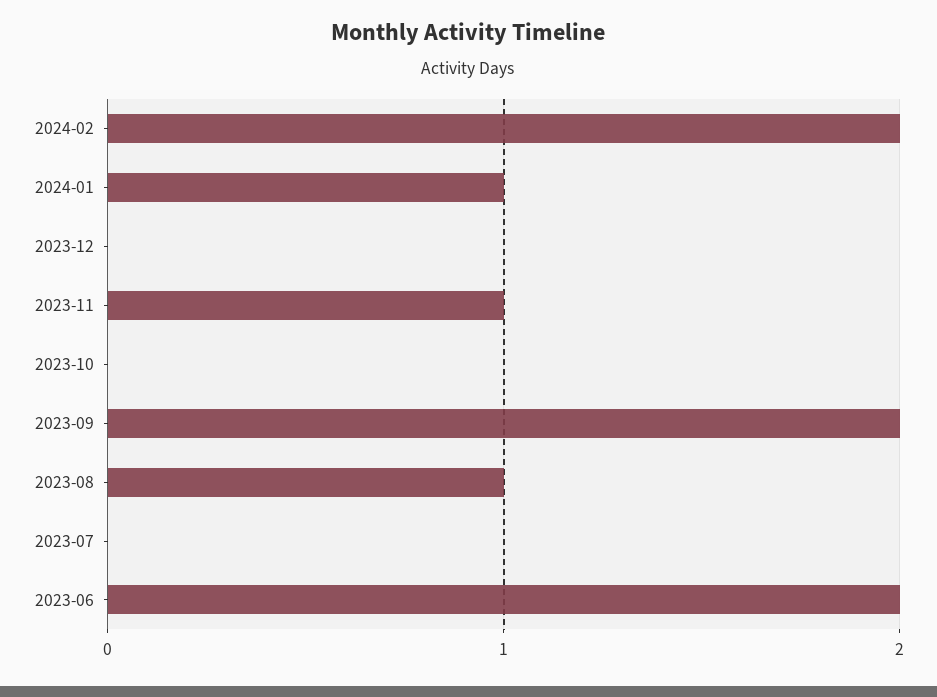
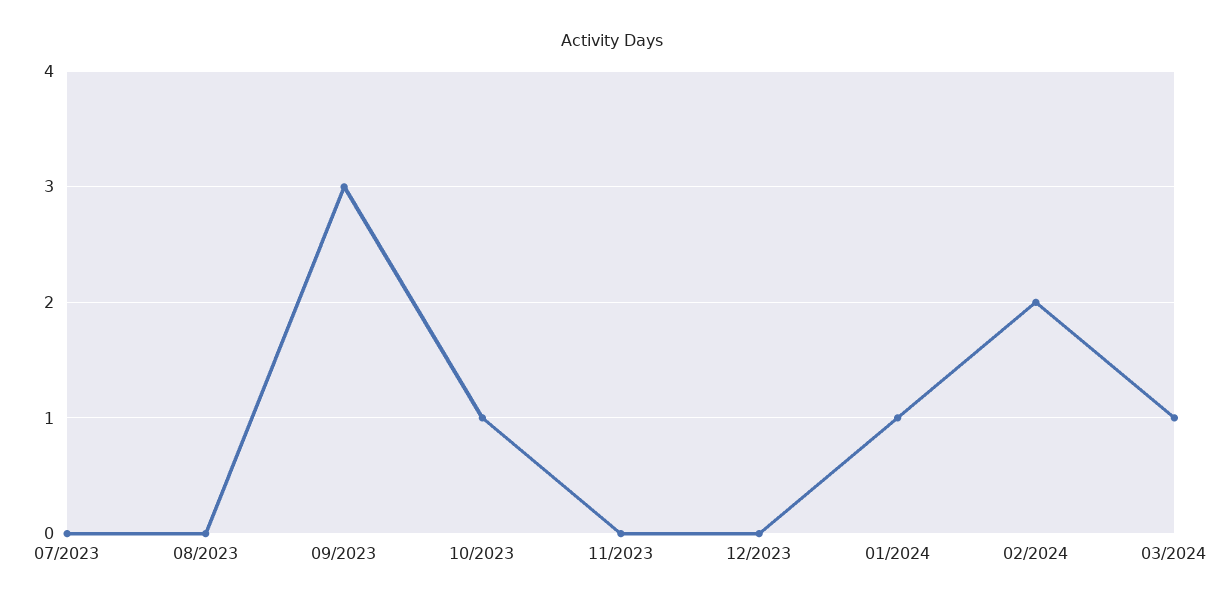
2023-11: 1 -> 0
2023-10: 0 -> 1
2023-09: 2 -> 3
2023-08: 1 -> 0
2023-06: 2 -> none
03/2024: none -> 1

